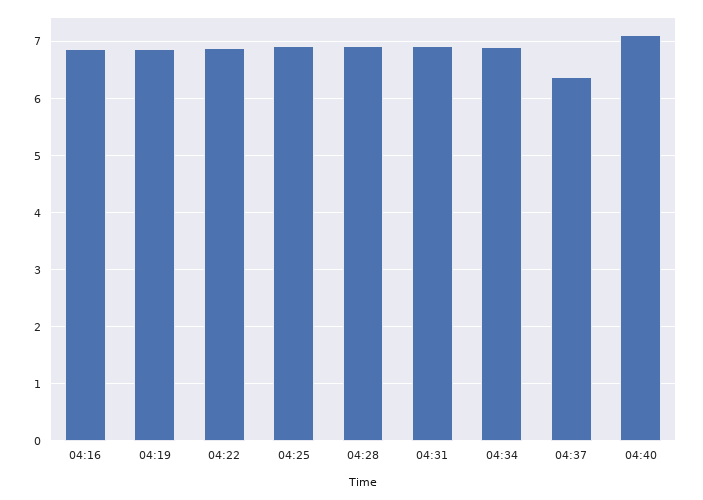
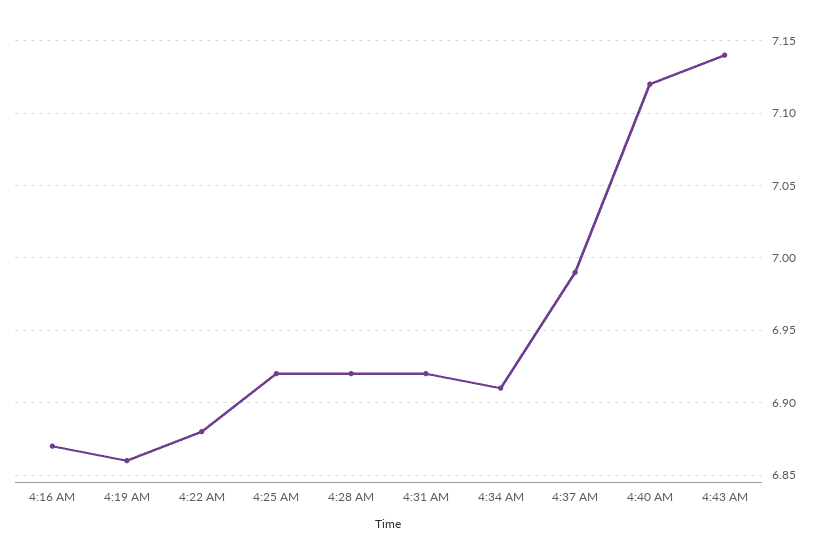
04:37: 6.4 -> 6.99
4:43 AM: none -> 7.14

